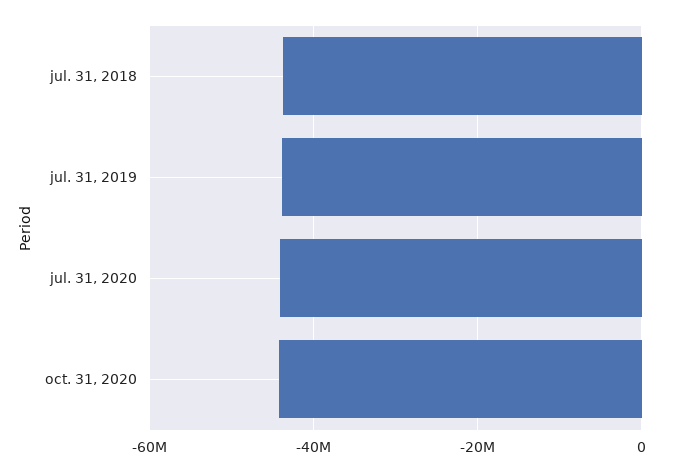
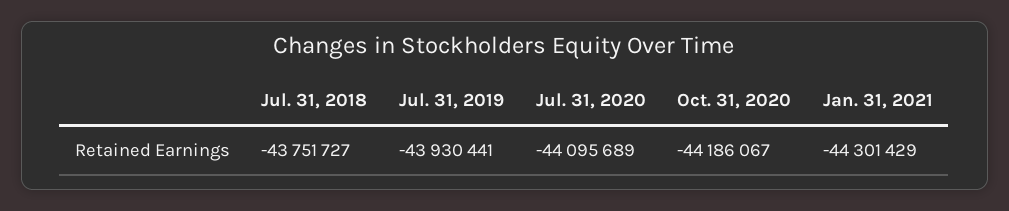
Jan. 31, 2021: none -> -44301429

